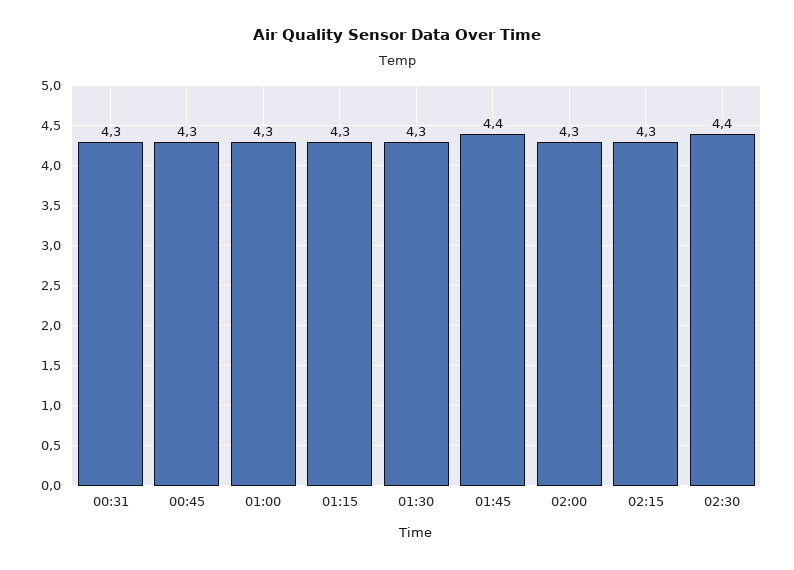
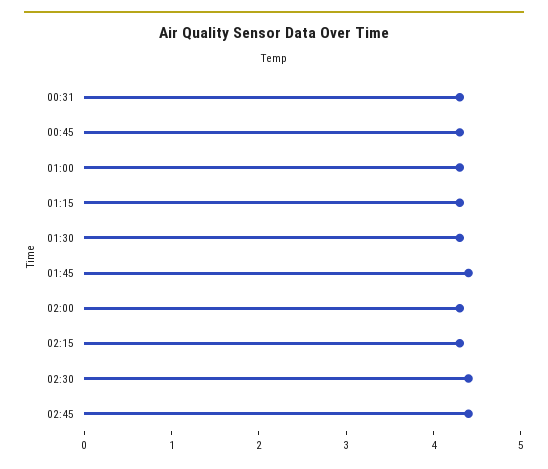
02:45: none -> 4.4

